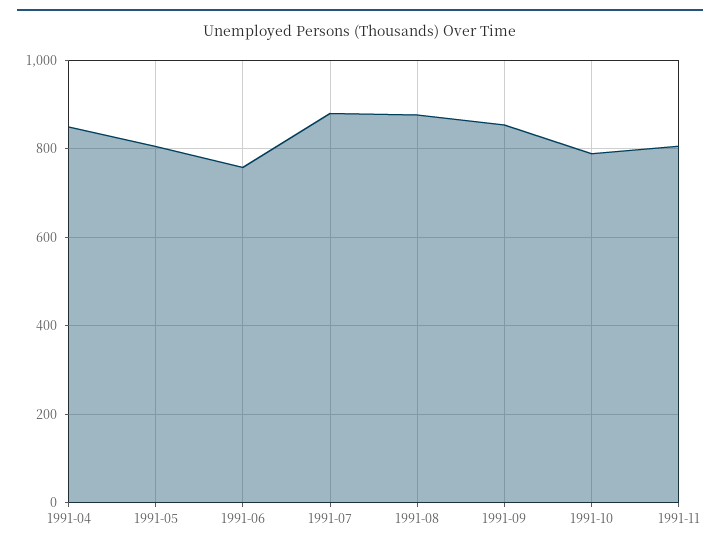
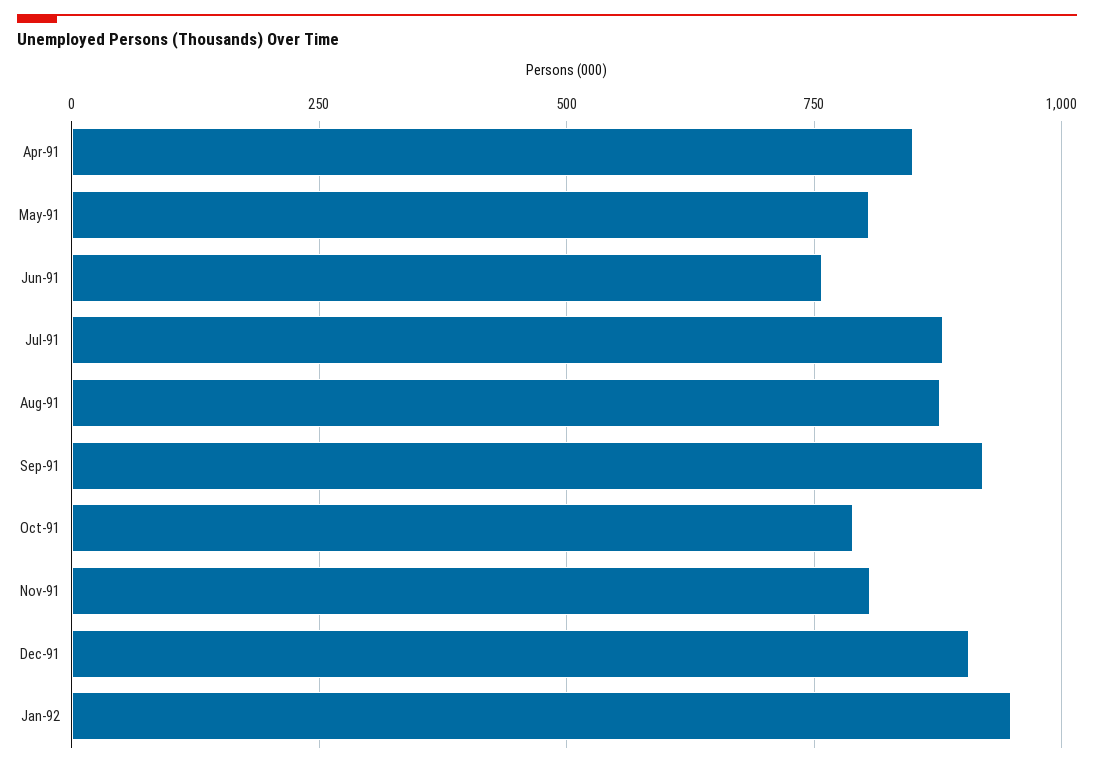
1991-09: 860 -> 925
Dec-91: none -> 900
Jan-92: none -> 950

